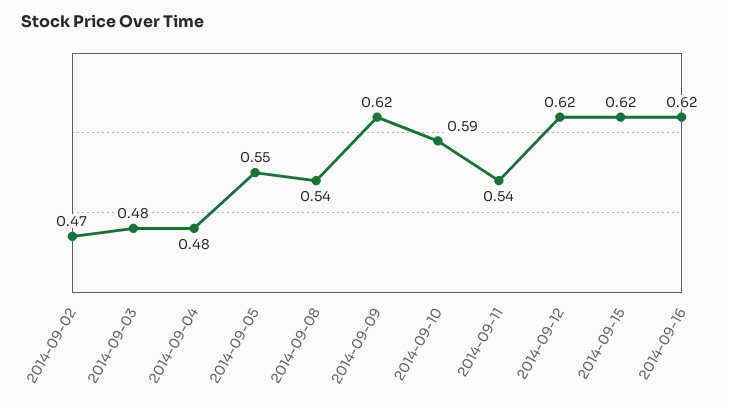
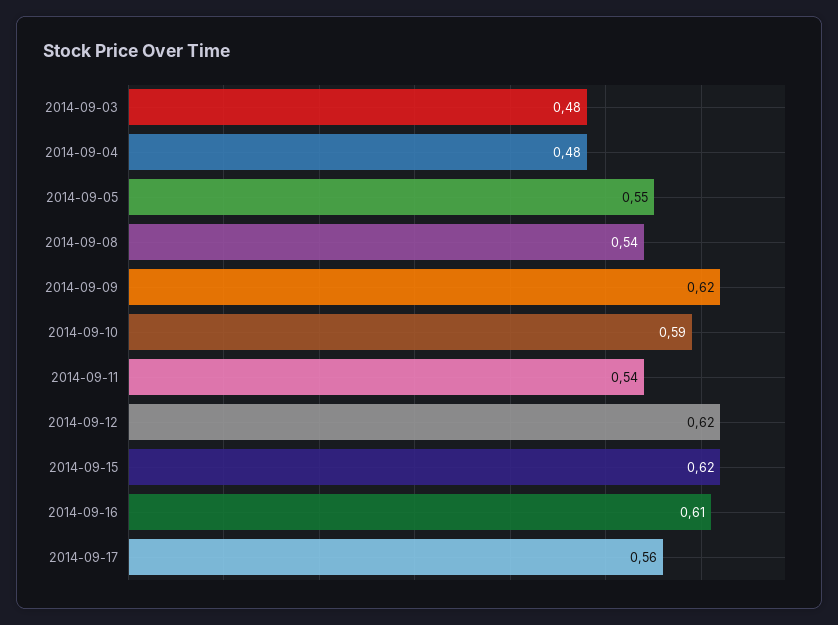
2014-09-02: 0.47 -> none
2014-09-16: 0.62 -> 0.61
2014-09-17: none -> 0.56

